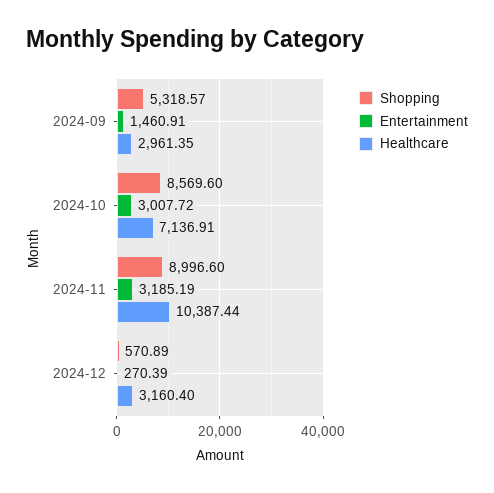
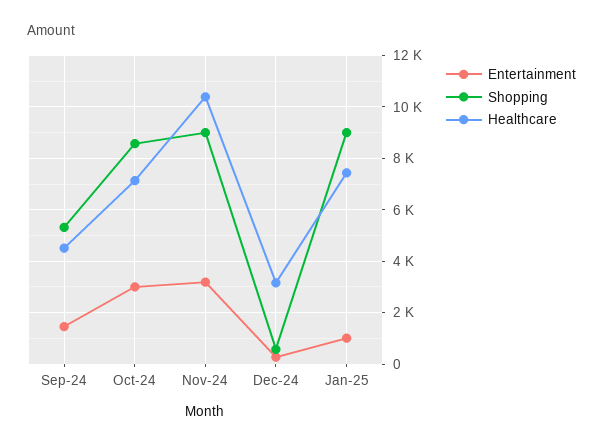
Healthcare, 2024-09: 2961.35 -> 4500
Entertainment, Jan-25: none -> 1000
Shopping, Jan-25: none -> 9000
Healthcare, Jan-25: none -> 7500

